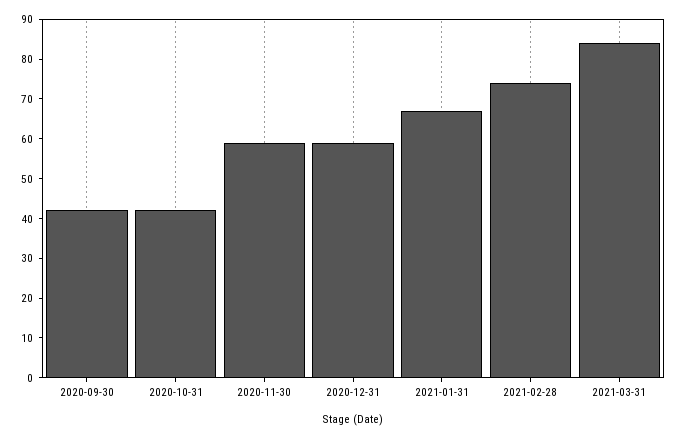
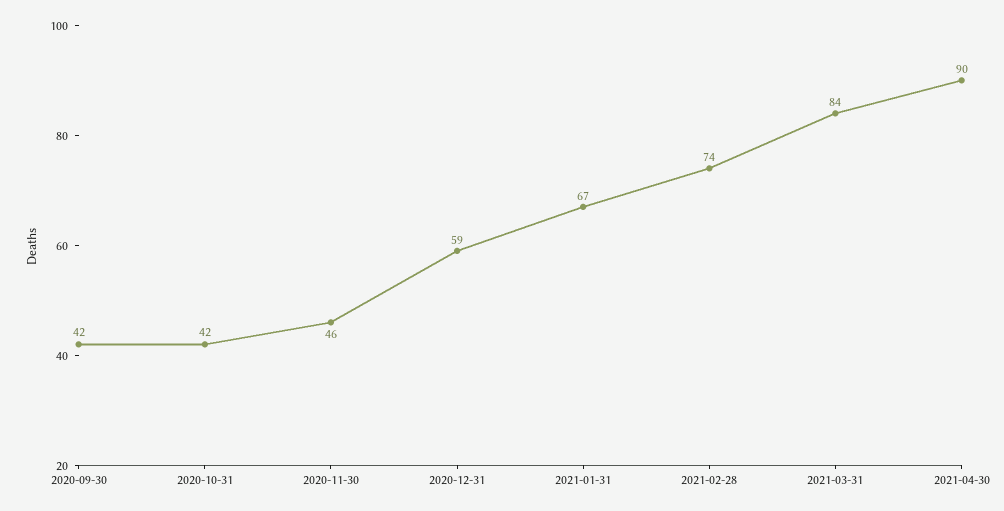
2020-11-30: 60 -> 46
2021-04-30: none -> 90

